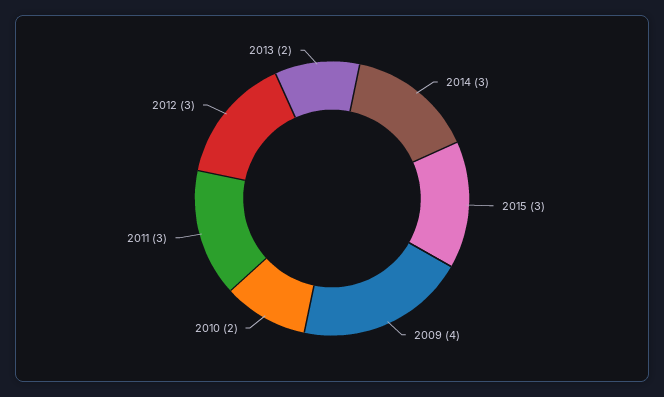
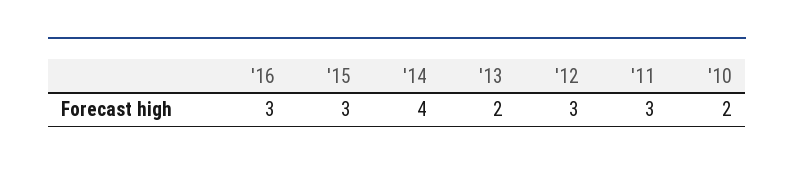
2014: 3 -> 4
2009: 4 -> none
'16: none -> 3

